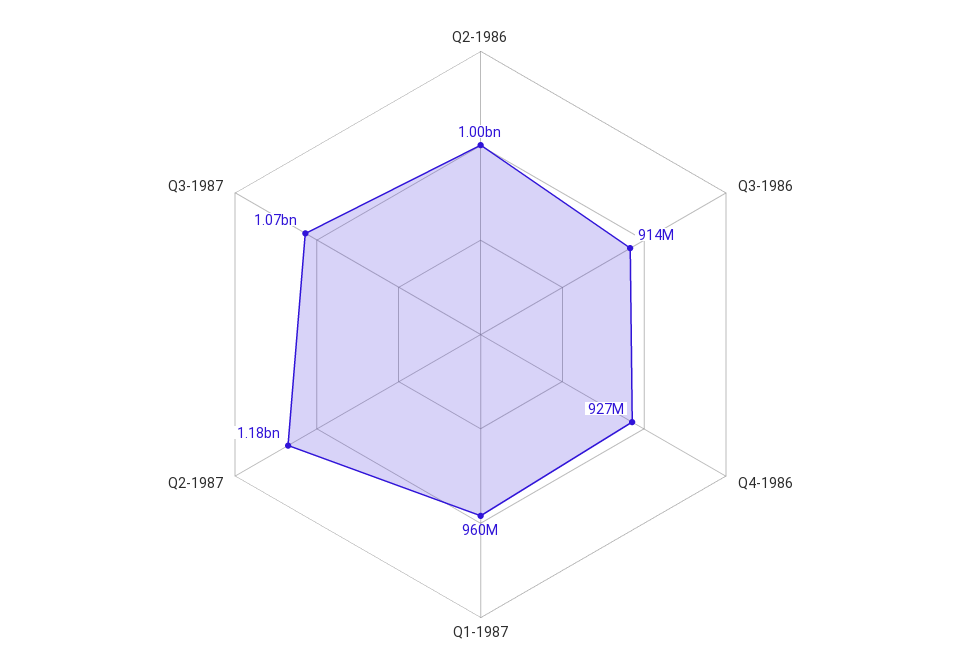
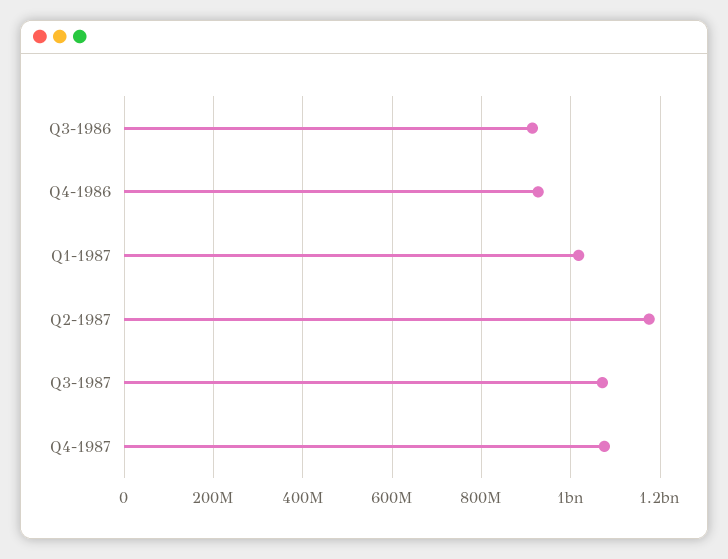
Q2-1986: 1000000000 -> none
Q1-1987: 960000000 -> 1020000000
Q4-1987: none -> 1080000000

